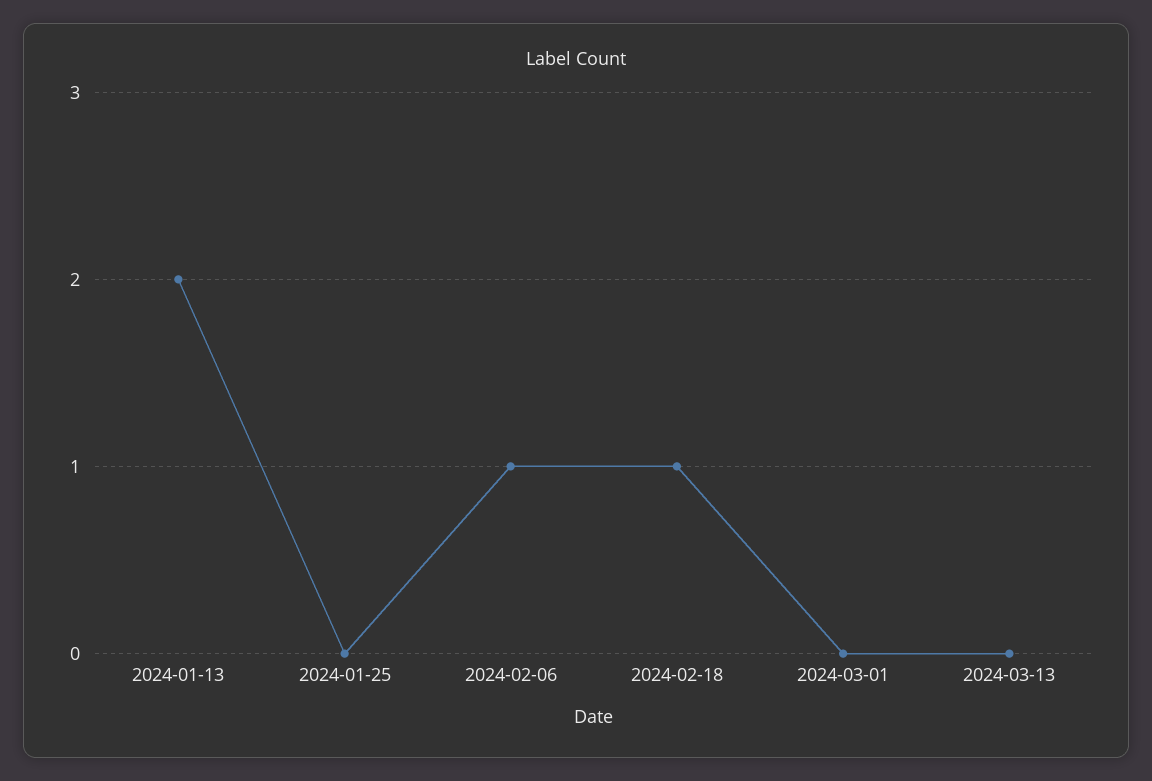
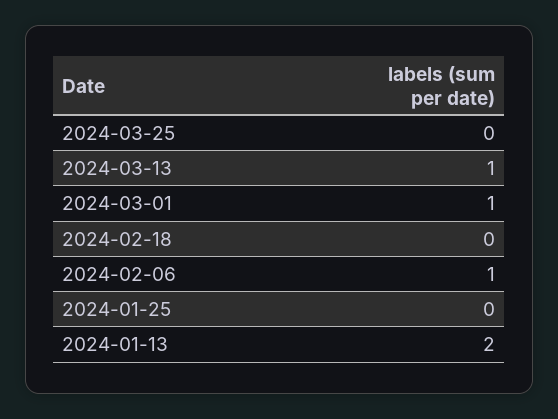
2024-02-18: 1 -> 0
2024-03-01: 0 -> 1
2024-03-13: 0 -> 1
2024-03-25: none -> 0

